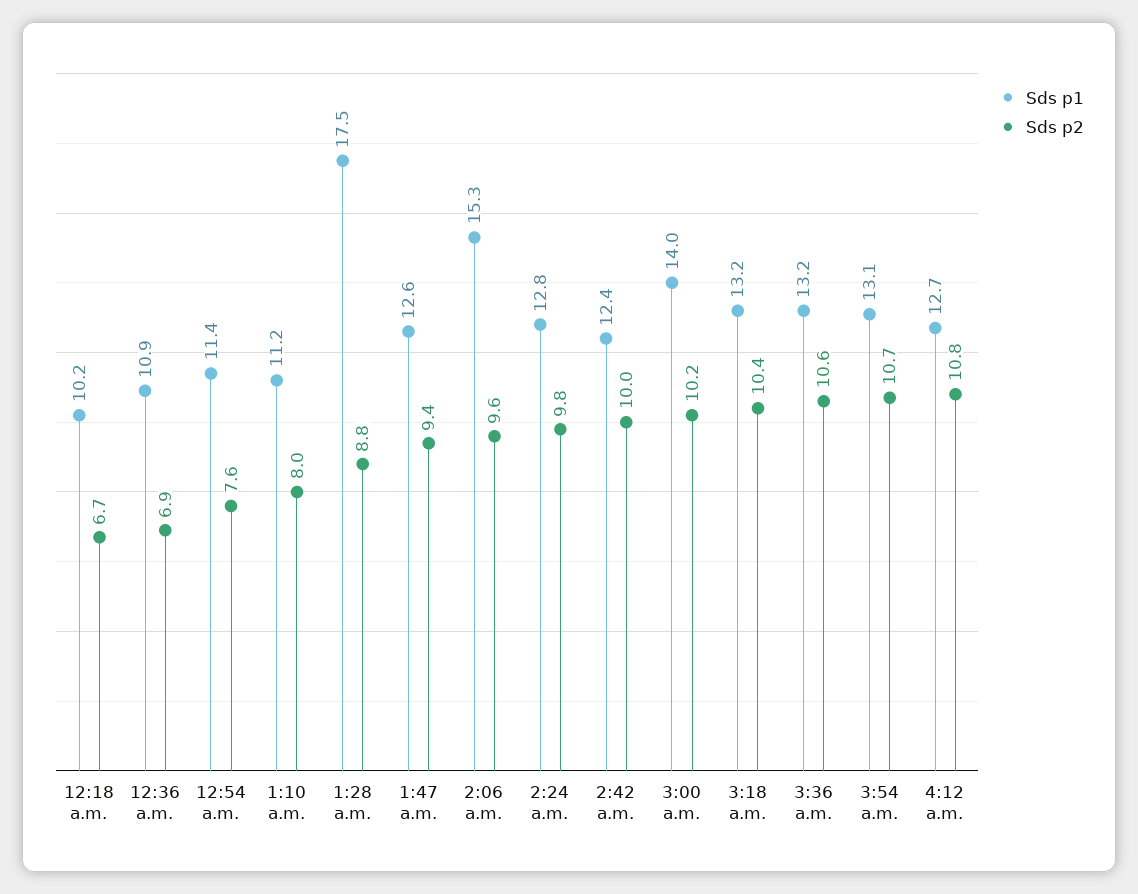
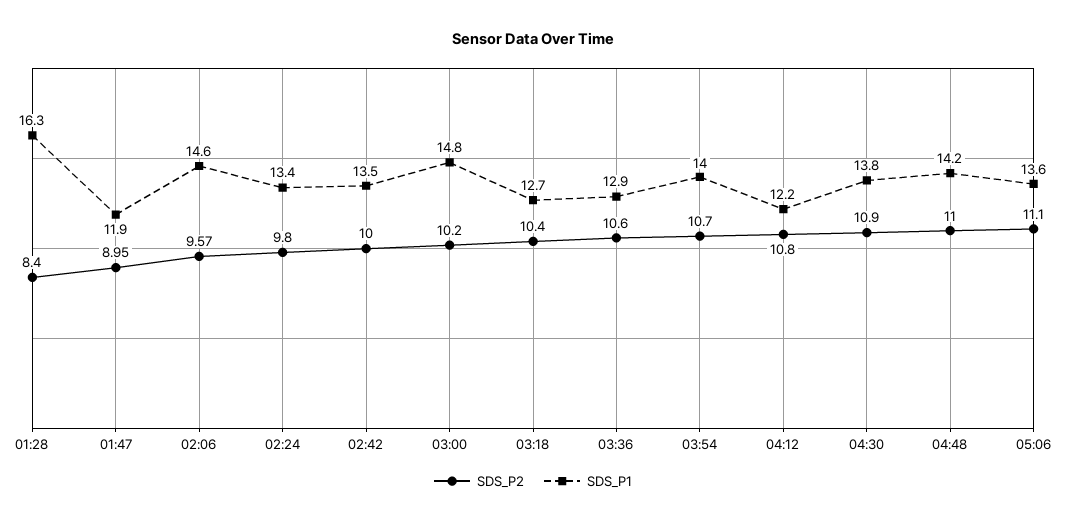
Sds p1, 12:18 a.m.: 10.2 -> none
Sds p2, 12:18 a.m.: 6.7 -> none
Sds p1, 12:36 a.m.: 10.9 -> none
Sds p2, 12:36 a.m.: 6.9 -> none
Sds p1, 12:54 a.m.: 11.4 -> none
Sds p2, 12:54 a.m.: 7.6 -> none
Sds p1, 1:10 a.m.: 11.2 -> none
Sds p2, 1:10 a.m.: 8 -> none
Sds p1, 1:28 a.m.: 17.5 -> 16.3
Sds p2, 1:28 a.m.: 8.8 -> 8.4
Sds p1, 1:47 a.m.: 12.6 -> 11.9
Sds p2, 1:47 a.m.: 9.4 -> 8.95
Sds p1, 2:06 a.m.: 15.3 -> 14.6
Sds p1, 2:24 a.m.: 12.8 -> 13.4
Sds p1, 2:42 a.m.: 12.4 -> 13.5
Sds p1, 3:00 a.m.: 14 -> 14.8
Sds p1, 3:18 a.m.: 13.2 -> 12.7
Sds p1, 3:36 a.m.: 13.2 -> 12.9
Sds p1, 3:54 a.m.: 13.1 -> 14
Sds p1, 4:12 a.m.: 12.7 -> 12.2
Sds p2, 04:30: none -> 10.9
Sds p1, 04:30: none -> 13.8
Sds p2, 04:48: none -> 11
Sds p1, 04:48: none -> 14.2
Sds p2, 05:06: none -> 11.1
Sds p1, 05:06: none -> 13.6

